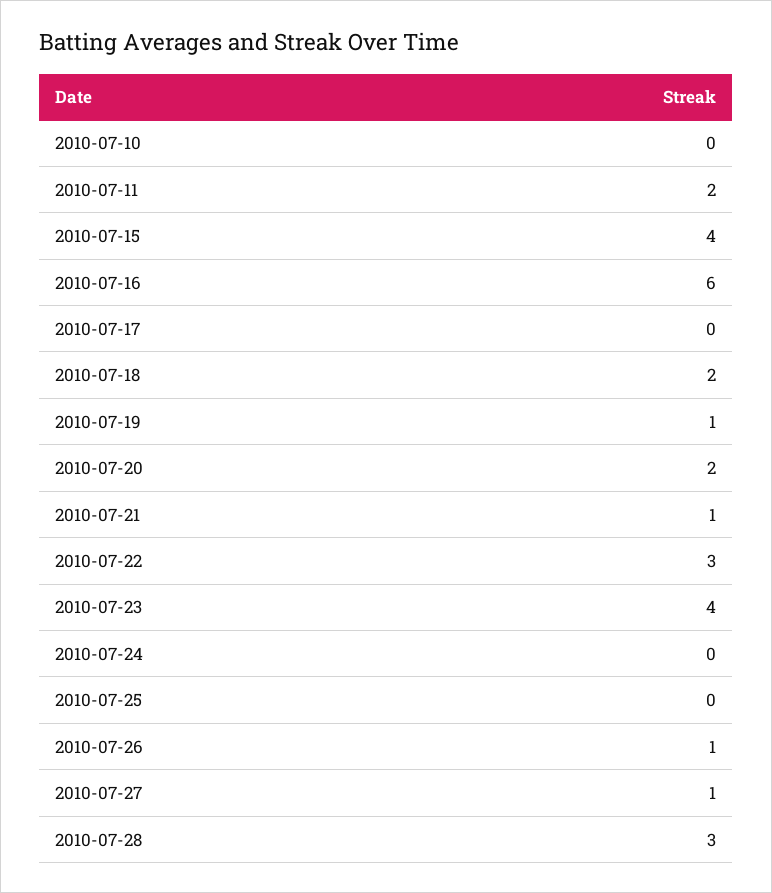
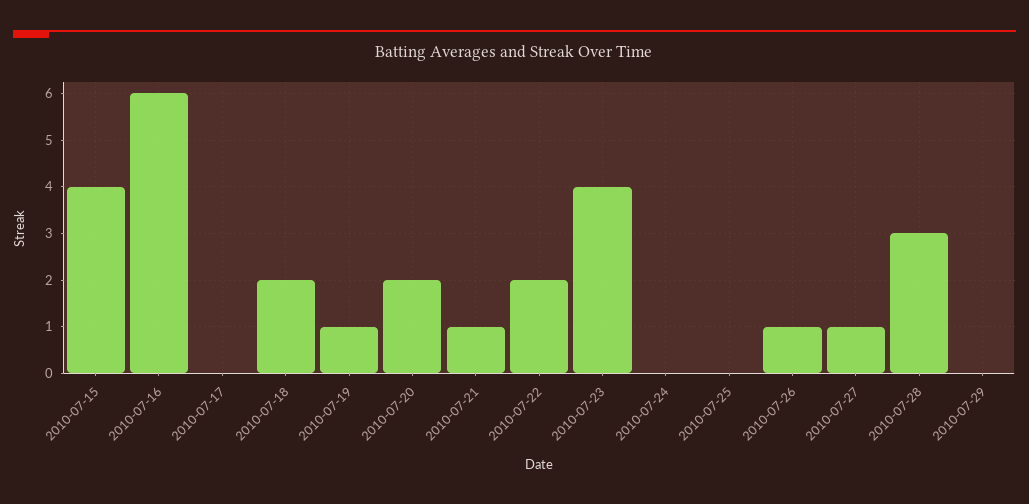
2010-07-10: 0 -> none
2010-07-11: 2 -> none
2010-07-22: 3 -> 2
2010-07-29: none -> 0

